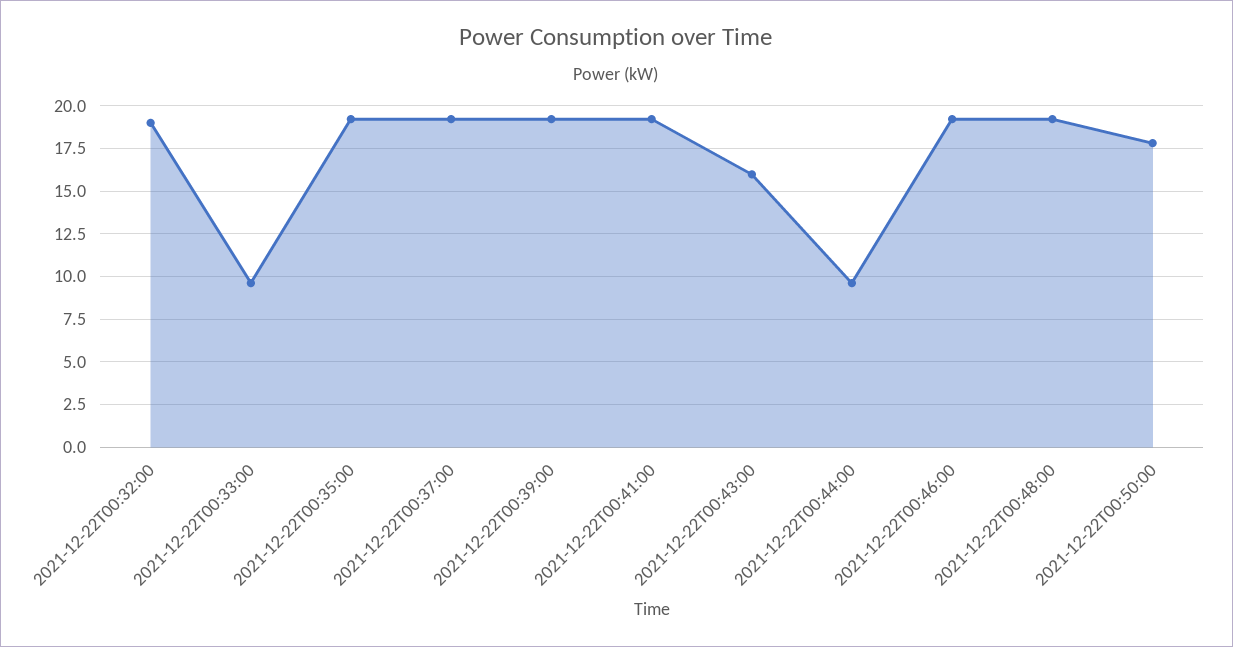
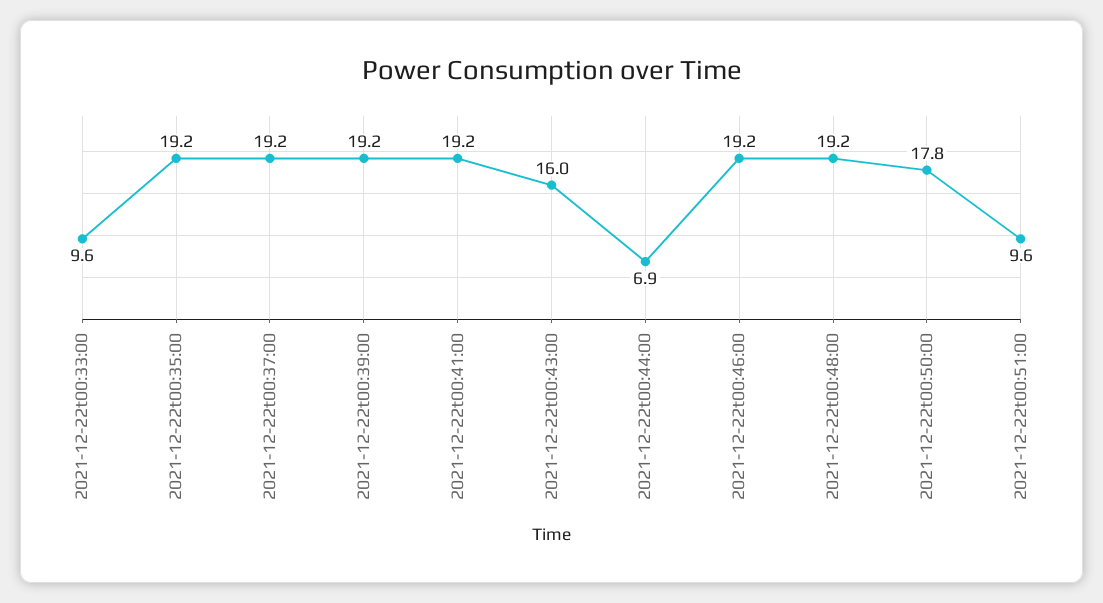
2021-12-22T00:32:00: 19 -> none
2021-12-22T00:44:00: 9.5 -> 6.9
2021-12-22t00:51:00: none -> 9.6

